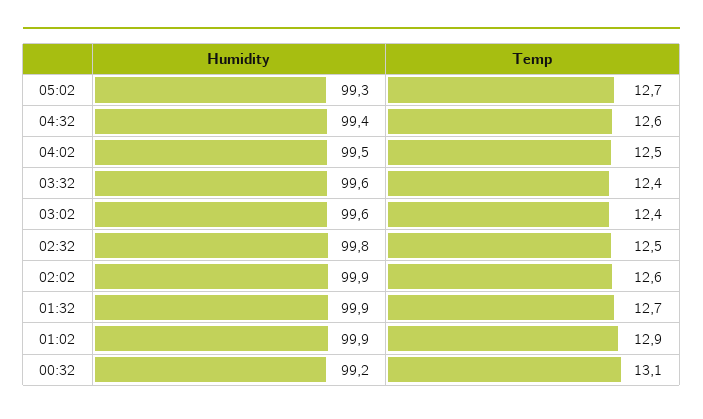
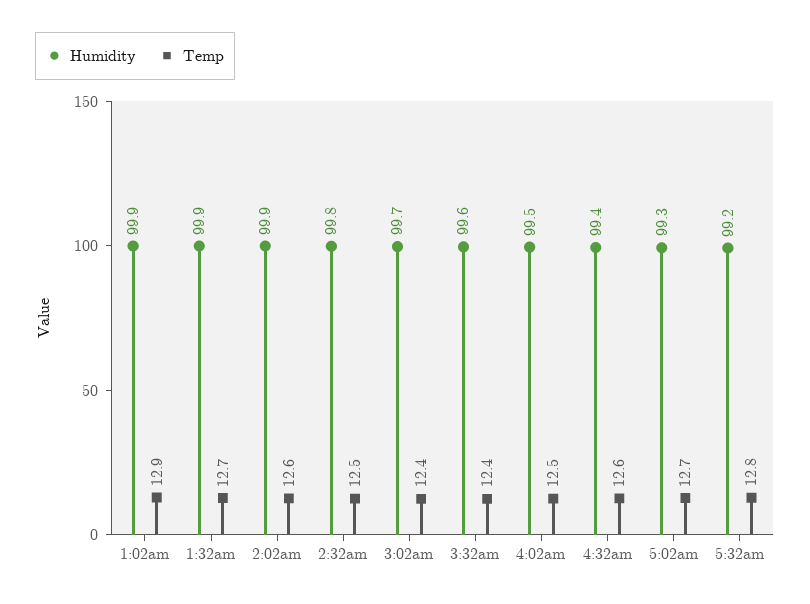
Humidity, 03:02: 99.6 -> 99.7
Humidity, 00:32: 99.2 -> none
Temp, 00:32: 13.1 -> none
Humidity, 5:32am: none -> 99.2
Temp, 5:32am: none -> 12.8

